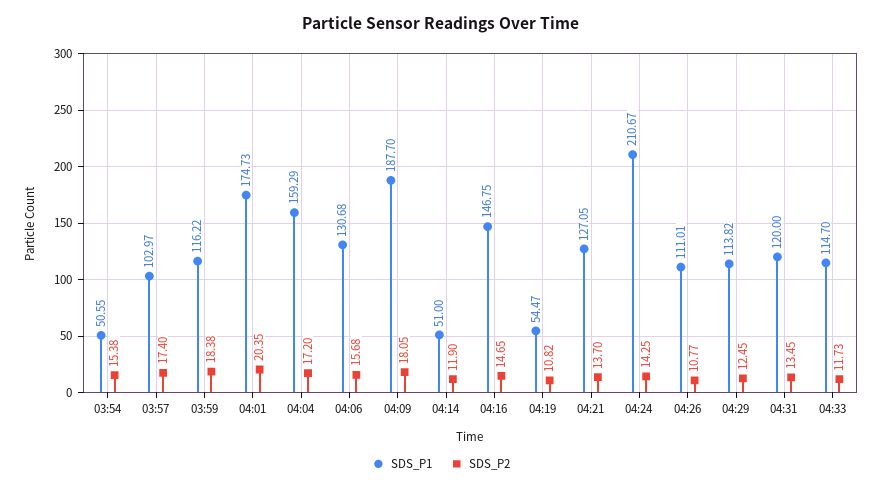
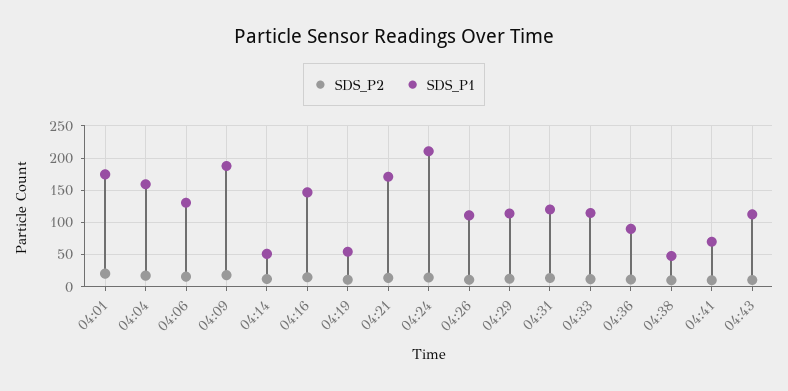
SDS_P1, 03:54: 50.55 -> none
SDS_P2, 03:54: 15.38 -> none
SDS_P1, 03:57: 102.97 -> none
SDS_P2, 03:57: 17.4 -> none
SDS_P1, 03:59: 116.22 -> none
SDS_P2, 03:59: 18.38 -> none
SDS_P1, 04:21: 127.05 -> 170
SDS_P2, 04:36: none -> 10
SDS_P1, 04:36: none -> 90
SDS_P2, 04:38: none -> 10
SDS_P1, 04:38: none -> 50
SDS_P2, 04:41: none -> 10
SDS_P1, 04:41: none -> 70
SDS_P2, 04:43: none -> 10
SDS_P1, 04:43: none -> 110

